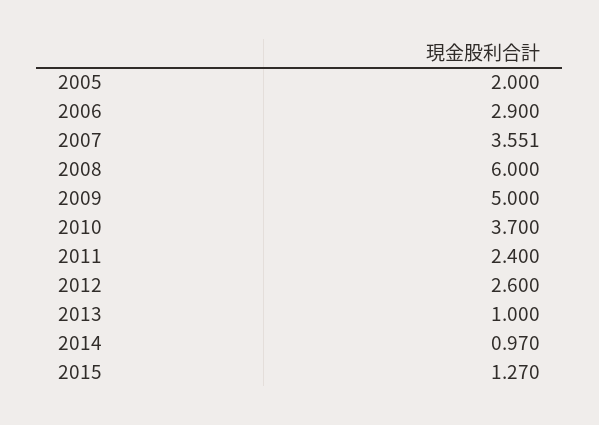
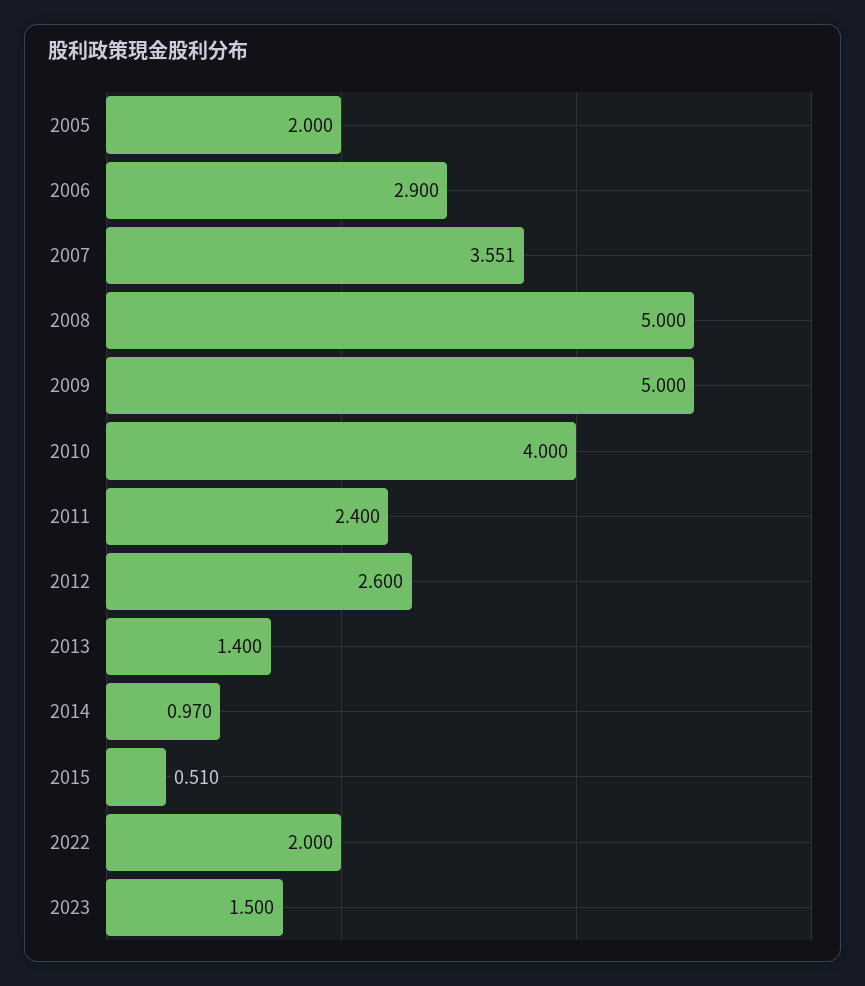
2008: 6 -> 5
2010: 3.7 -> 4
2013: 1 -> 1.4
2015: 1.27 -> 0.51
2022: none -> 2
2023: none -> 1.5

